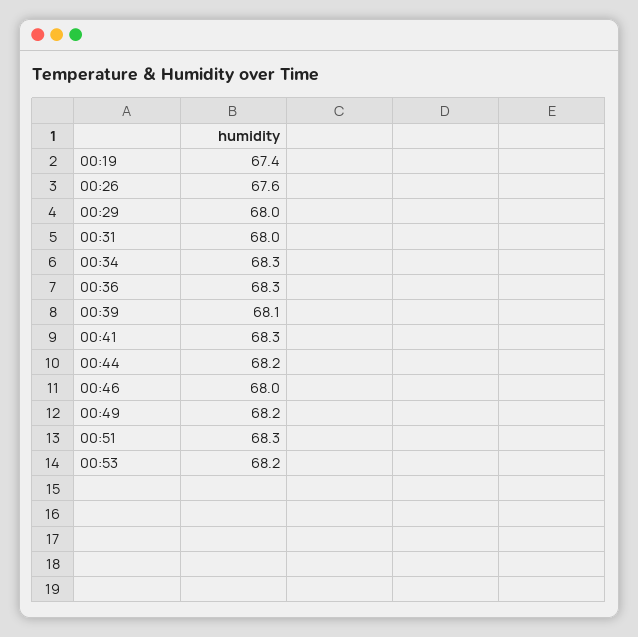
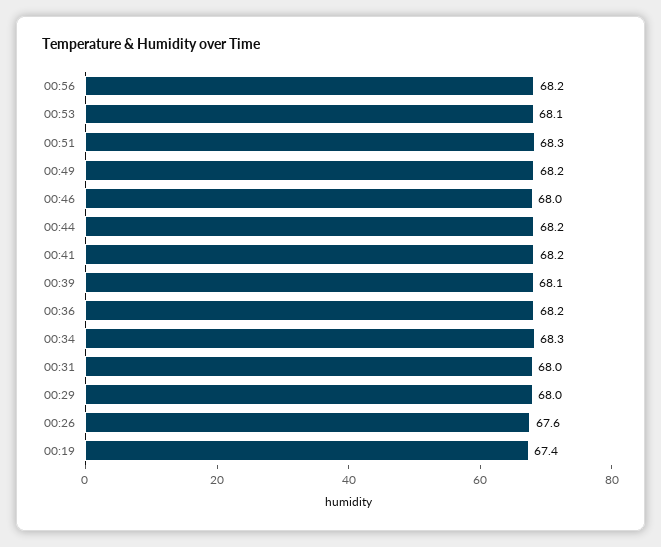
00:36: 68.3 -> 68.2
00:41: 68.3 -> 68.2
00:53: 68.2 -> 68.1
00:56: none -> 68.2

